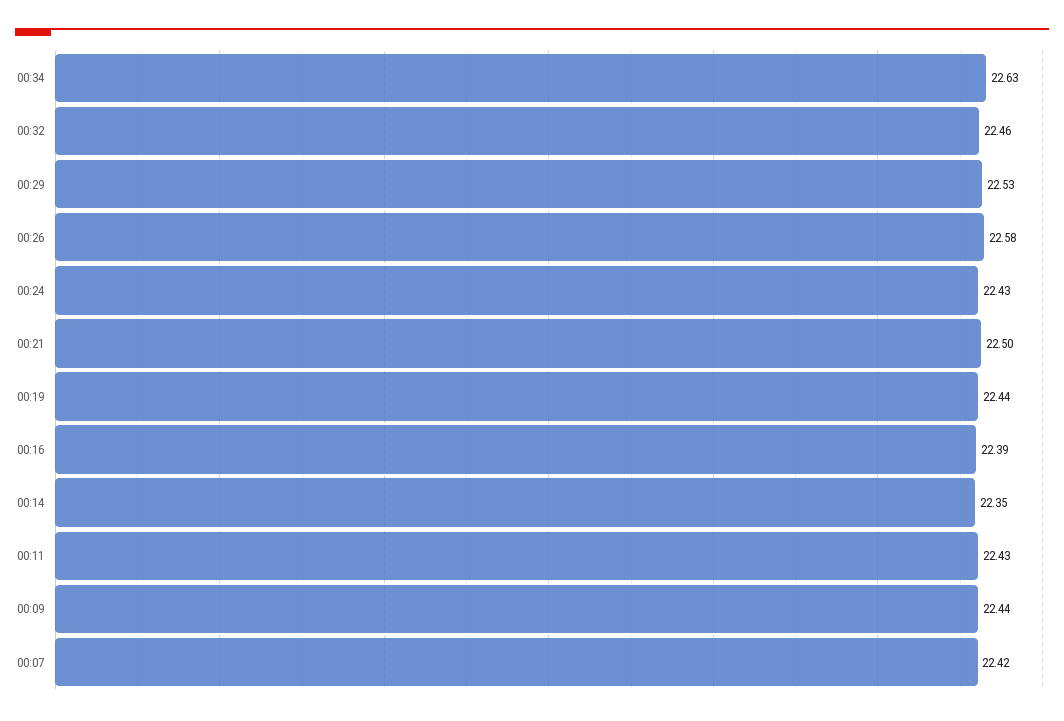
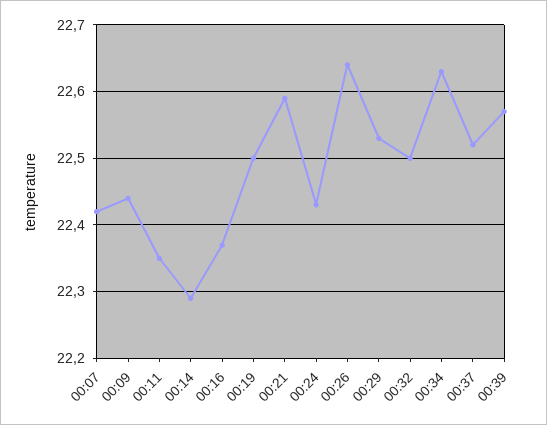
00:32: 22.46 -> 22.5
00:26: 22.58 -> 22.64
00:21: 22.5 -> 22.59
00:19: 22.44 -> 22.5
00:16: 22.39 -> 22.37
00:14: 22.35 -> 22.29
00:11: 22.43 -> 22.35
00:37: none -> 22.52
00:39: none -> 22.57

